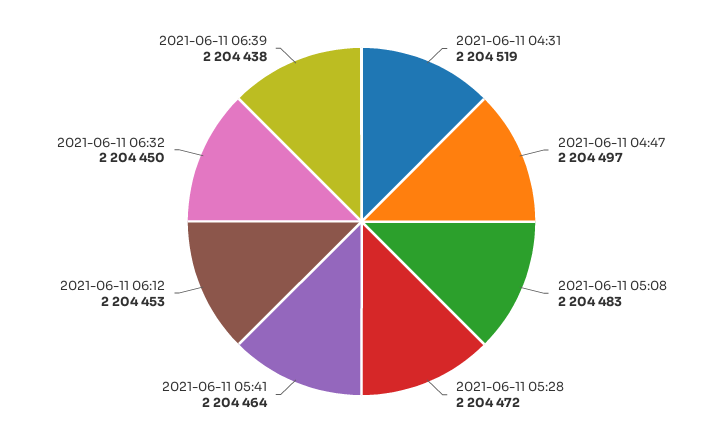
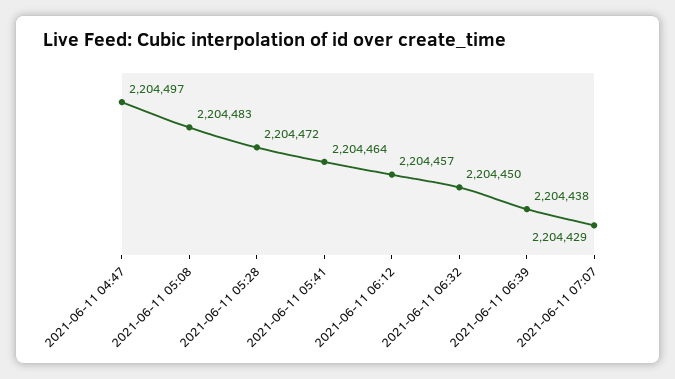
2021-06-11 04:31: 2204519 -> none
2021-06-11 06:12: 2204453 -> 2204457
2021-06-11 07:07: none -> 2204429

